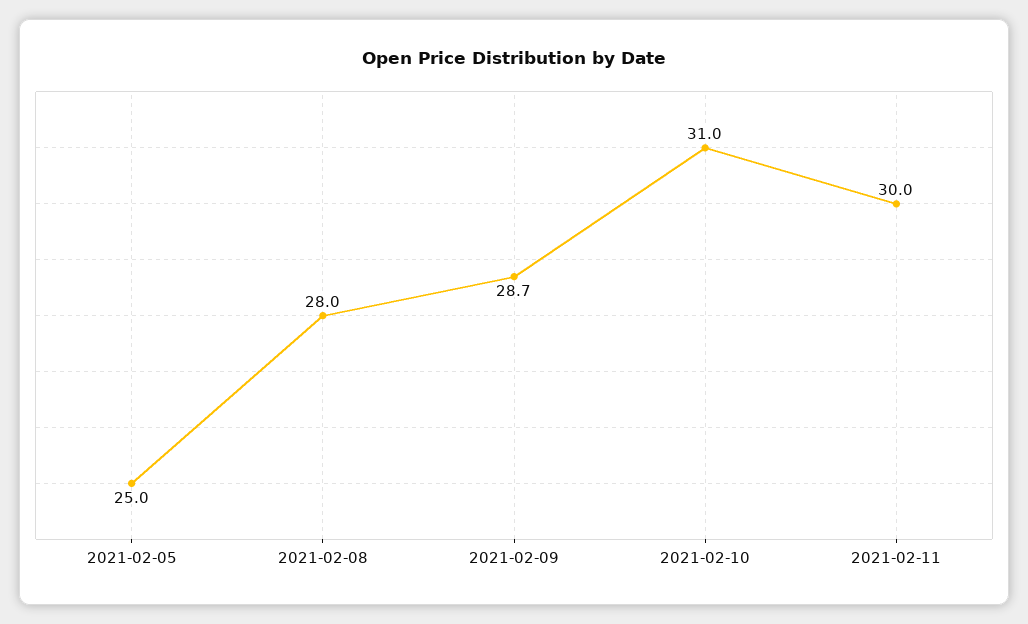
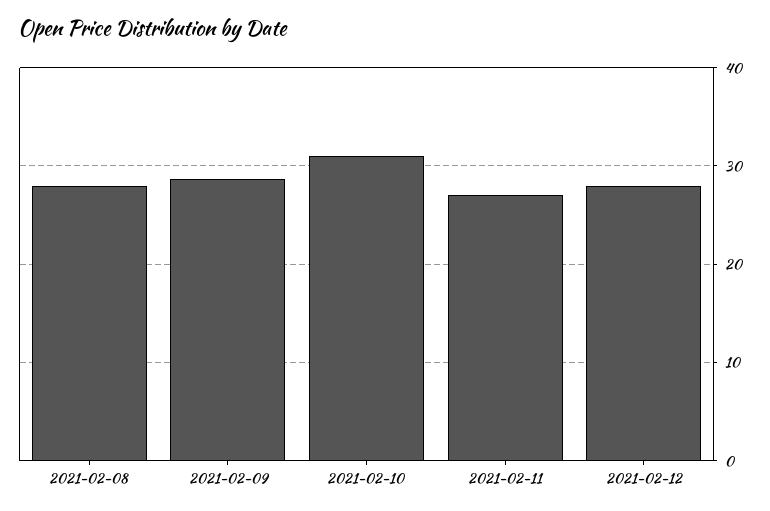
2021-02-05: 25 -> none
2021-02-11: 30 -> 27
2021-02-12: none -> 28

